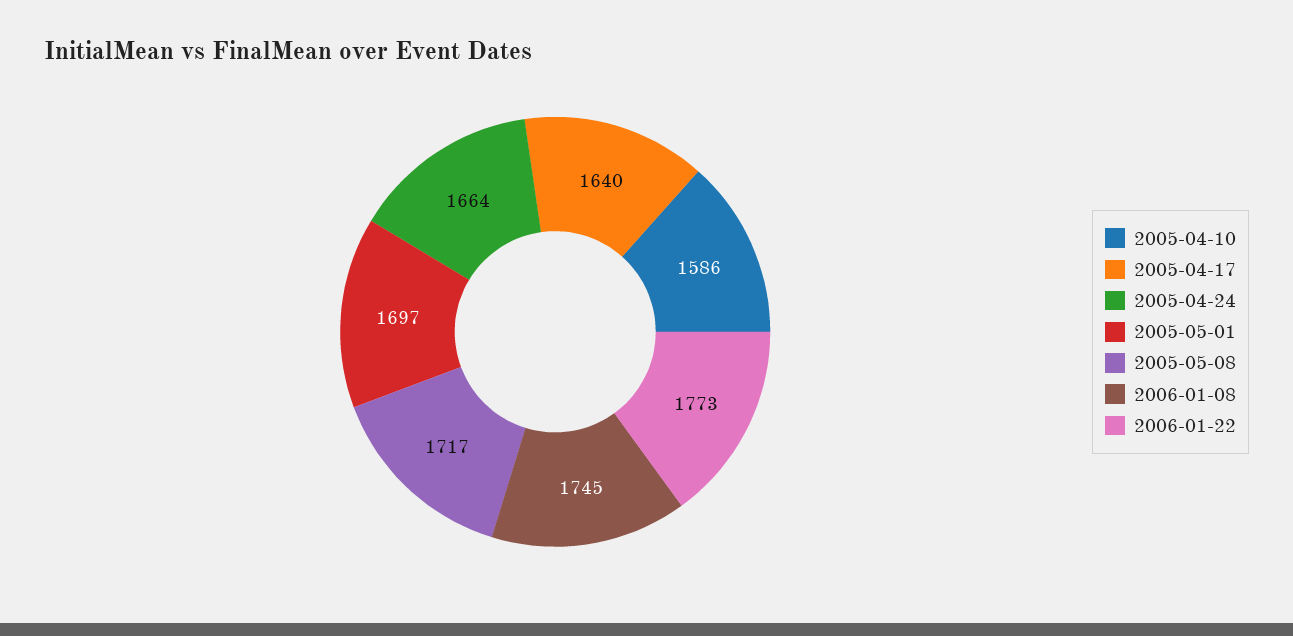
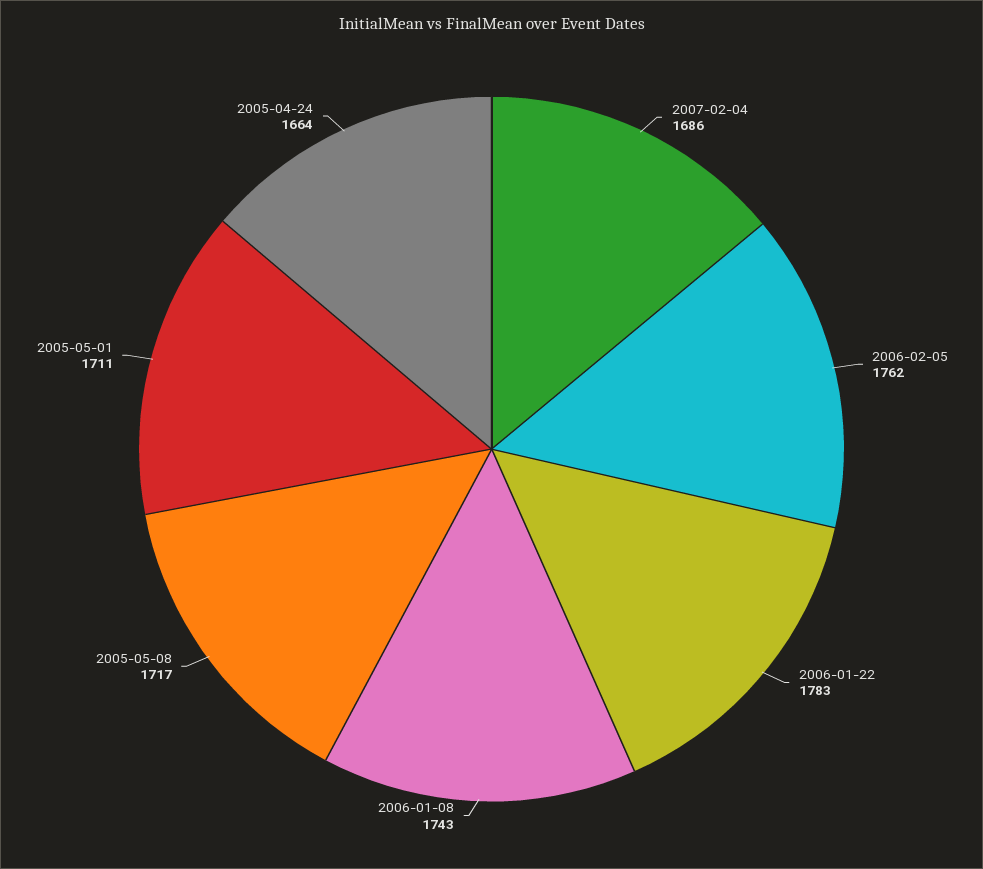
2005-04-10: 1586 -> none
2005-04-17: 1640 -> none
2005-05-01: 1697 -> 1711
2006-01-08: 1745 -> 1743
2006-01-22: 1773 -> 1783
2007-02-04: none -> 1686
2006-02-05: none -> 1762

